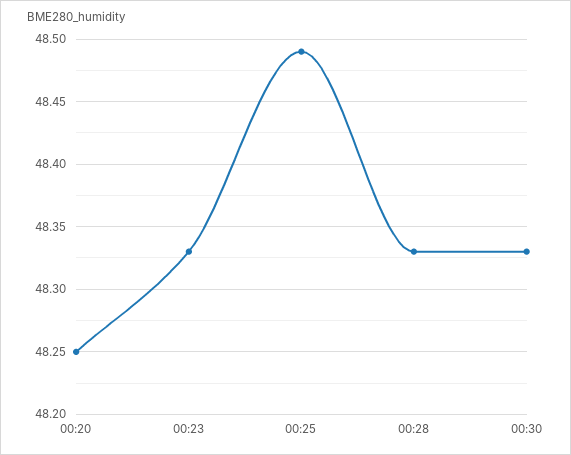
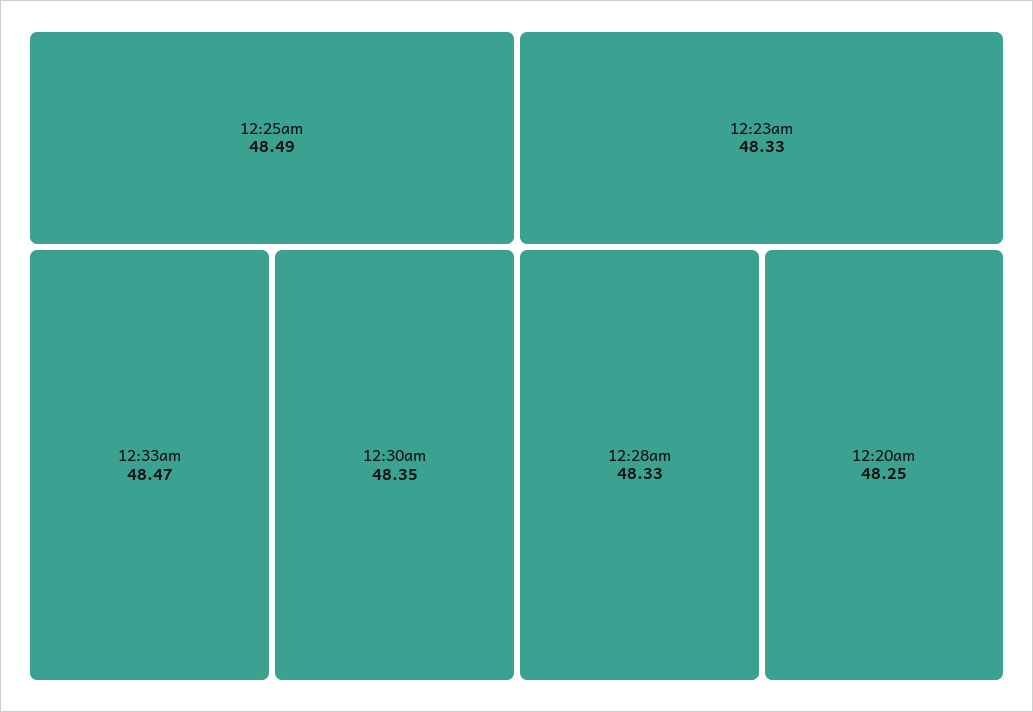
00:30: 48.33 -> 48.35
12:33am: none -> 48.47

